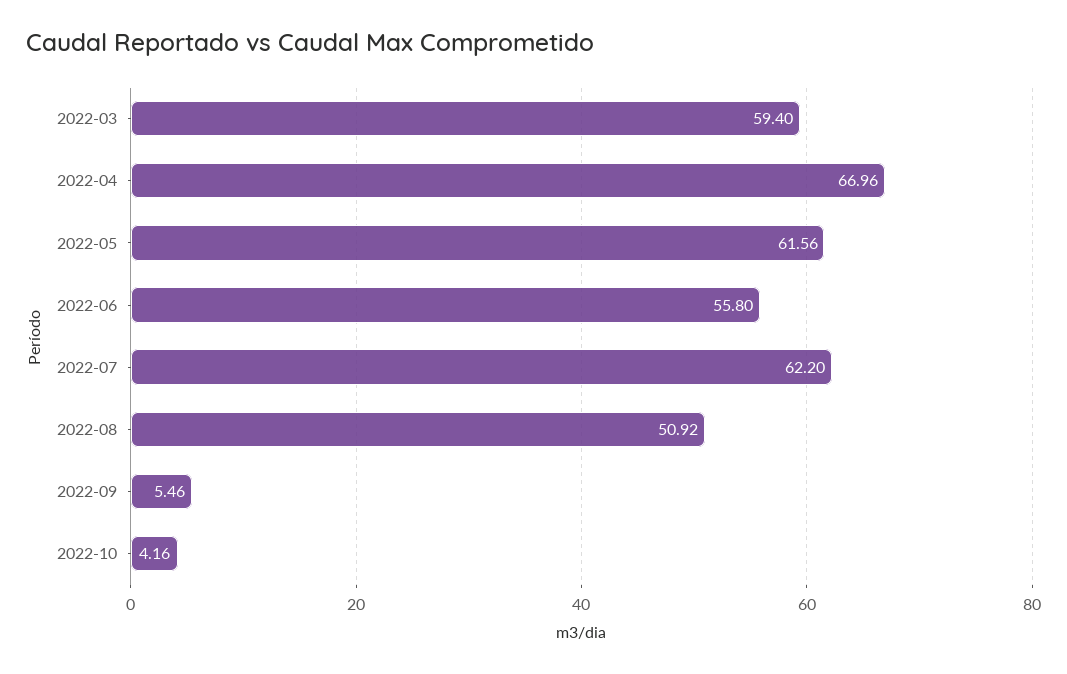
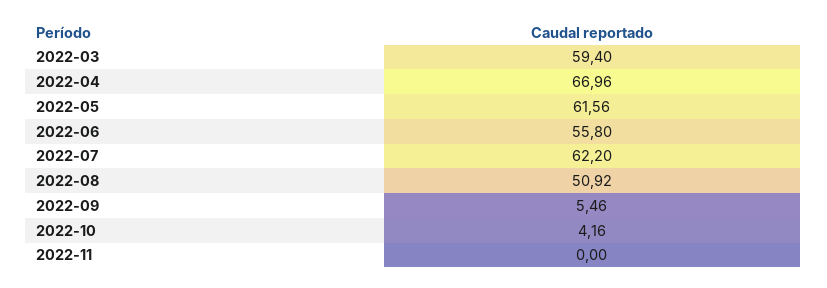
2022-11: none -> 0

